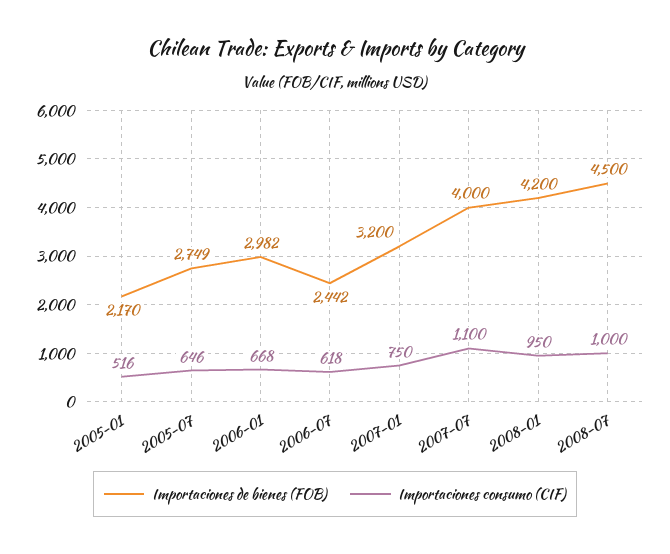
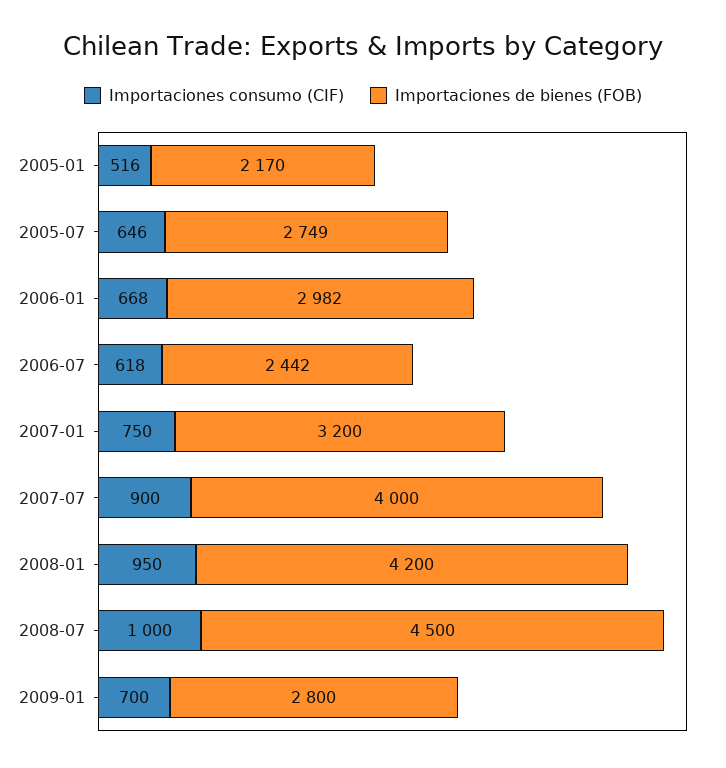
Importaciones consumo (CIF), 2007-07: 1100 -> 900
Importaciones consumo (CIF), 2009-01: none -> 700
Importaciones de bienes (FOB), 2009-01: none -> 2800

